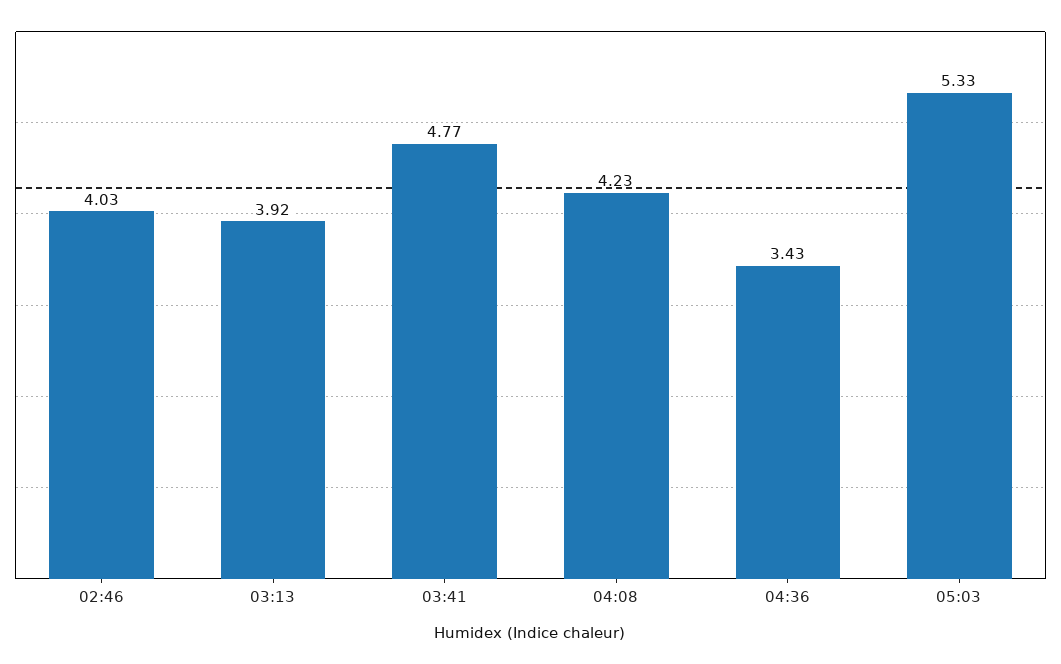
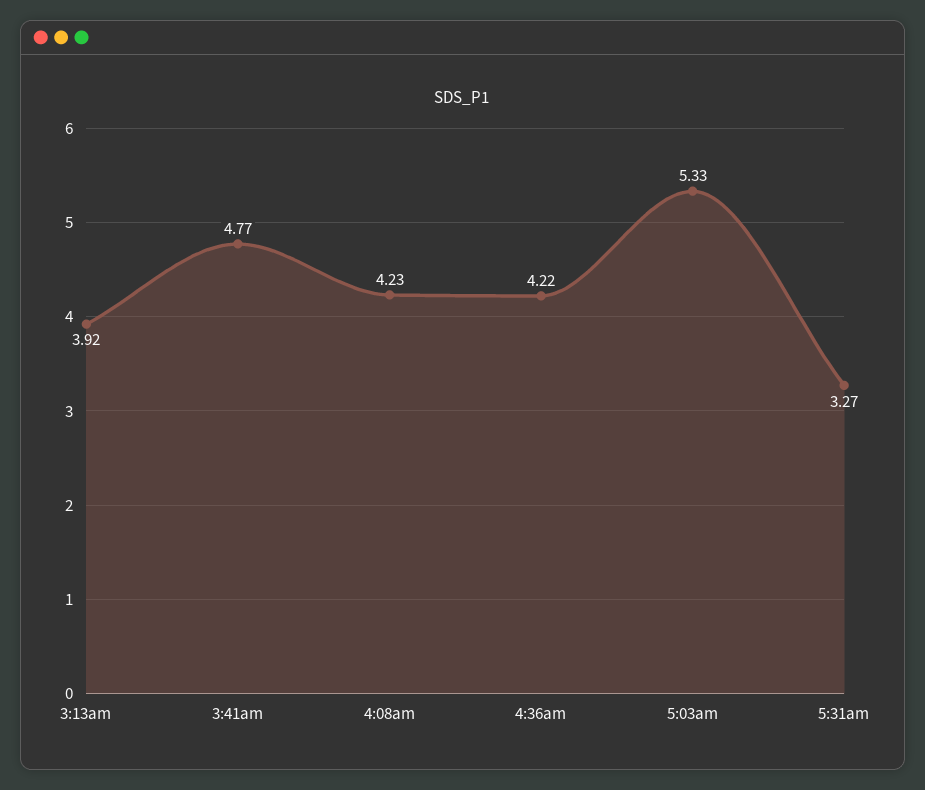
02:46: 4.03 -> none
04:36: 3.43 -> 4.22
5:31am: none -> 3.27

